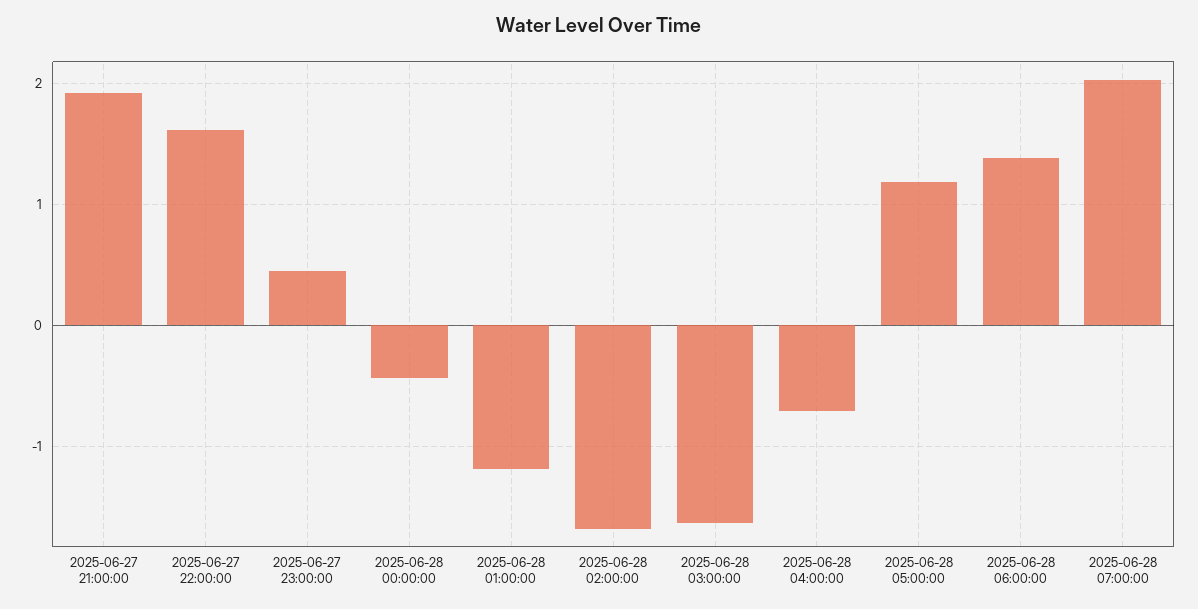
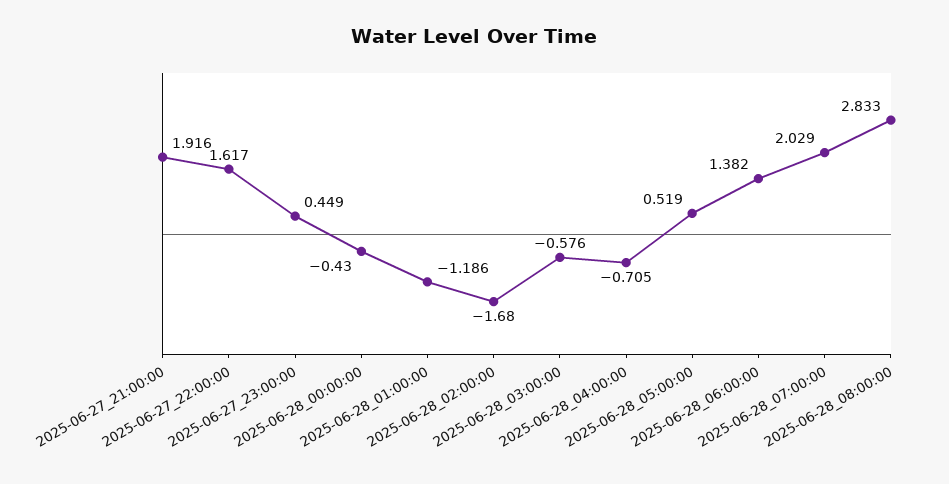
2025-06-28 03:00:00: -1.6 -> -0.576
2025-06-28 05:00:00: 1.2 -> 0.519
2025-06-28_08:00:00: none -> 2.833

